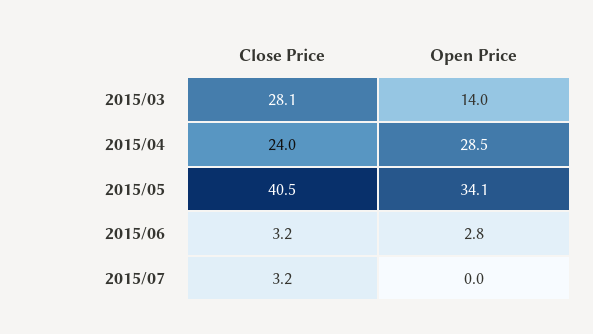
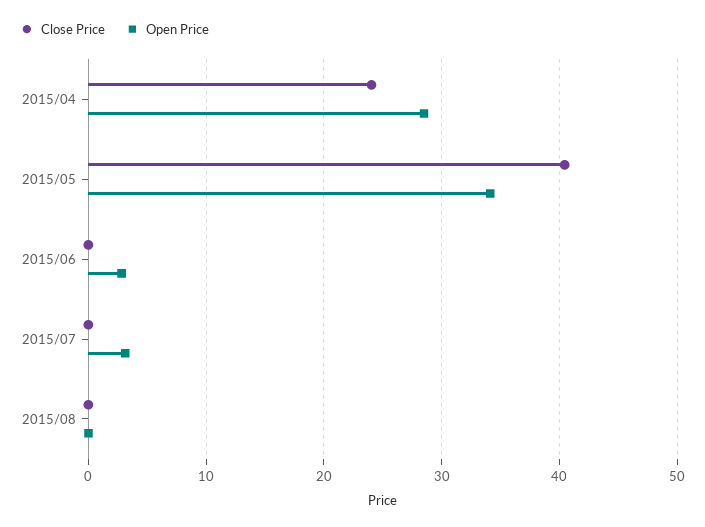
Close Price, 2015/03: 28.1 -> none
Open Price, 2015/03: 14 -> none
Close Price, 2015/06: 3.2 -> 0
Close Price, 2015/07: 3.2 -> 0
Open Price, 2015/07: 0 -> 3
Close Price, 2015/08: none -> 0
Open Price, 2015/08: none -> 0

